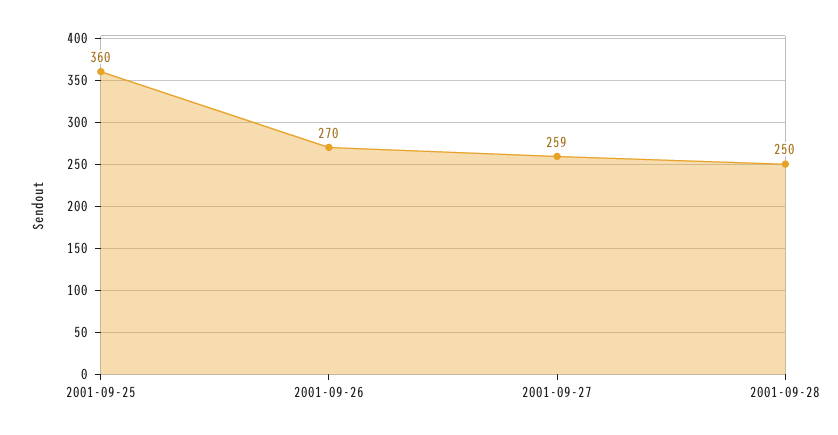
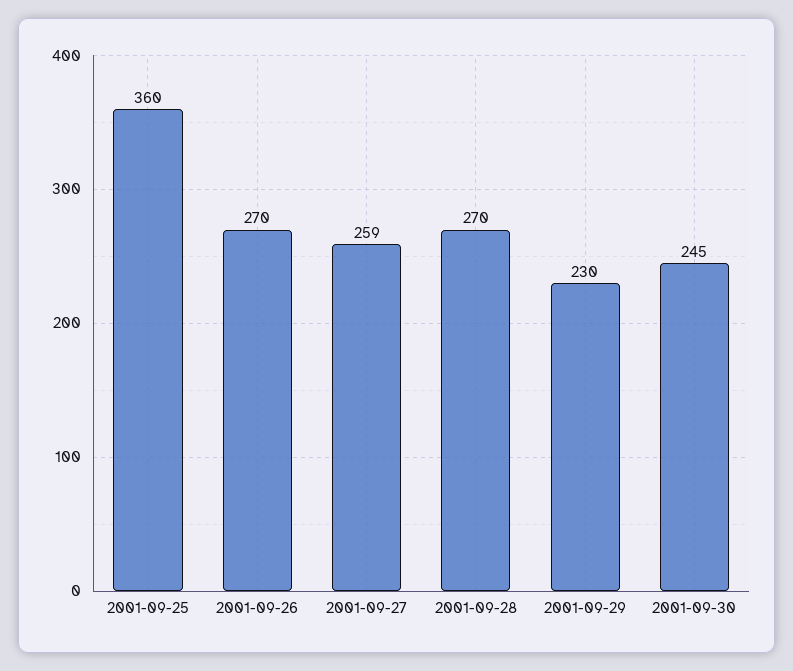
2001-09-28: 250 -> 270
2001-09-29: none -> 230
2001-09-30: none -> 245

